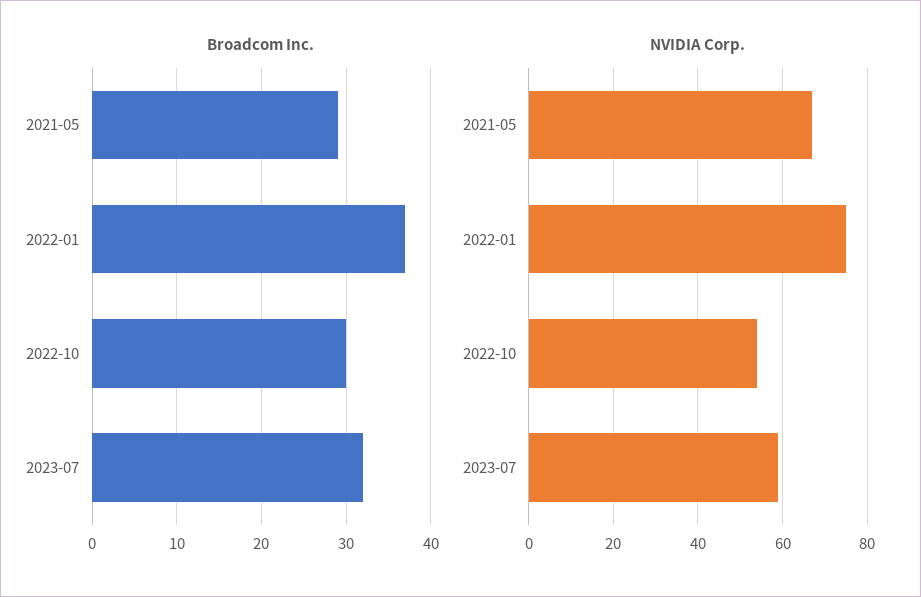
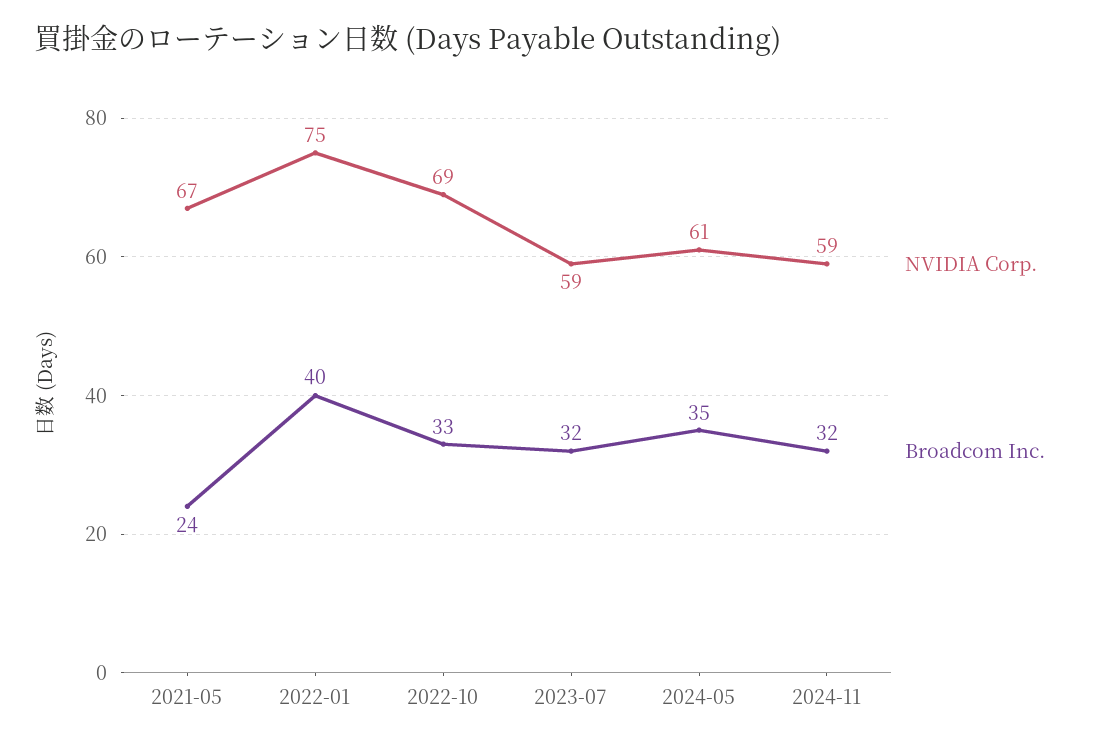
Broadcom Inc., 2021-05: 29 -> 24
Broadcom Inc., 2022-01: 37 -> 40
Broadcom Inc., 2022-10: 30 -> 33
NVIDIA Corp., 2022-10: 55 -> 69
NVIDIA Corp., 2024-05: none -> 61
Broadcom Inc., 2024-05: none -> 35
NVIDIA Corp., 2024-11: none -> 59
Broadcom Inc., 2024-11: none -> 32

